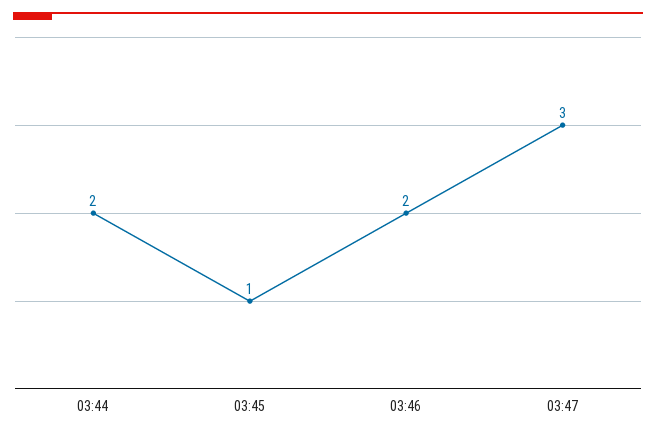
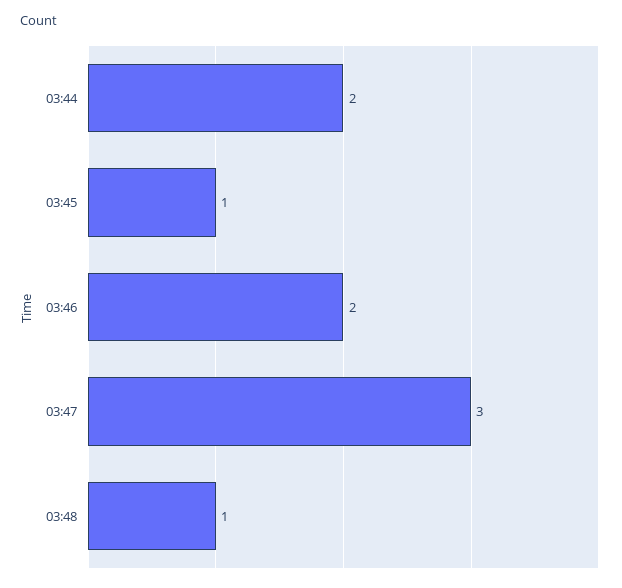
03:48: none -> 1

